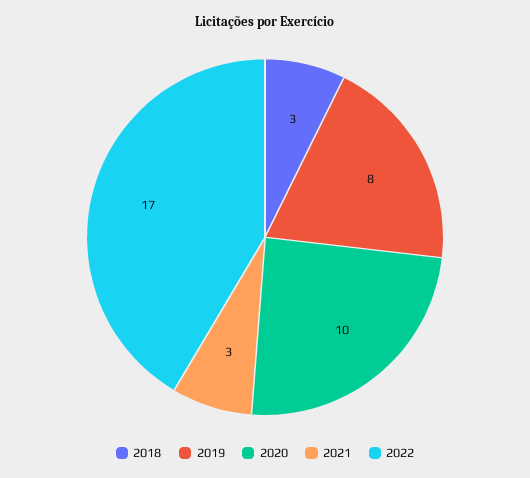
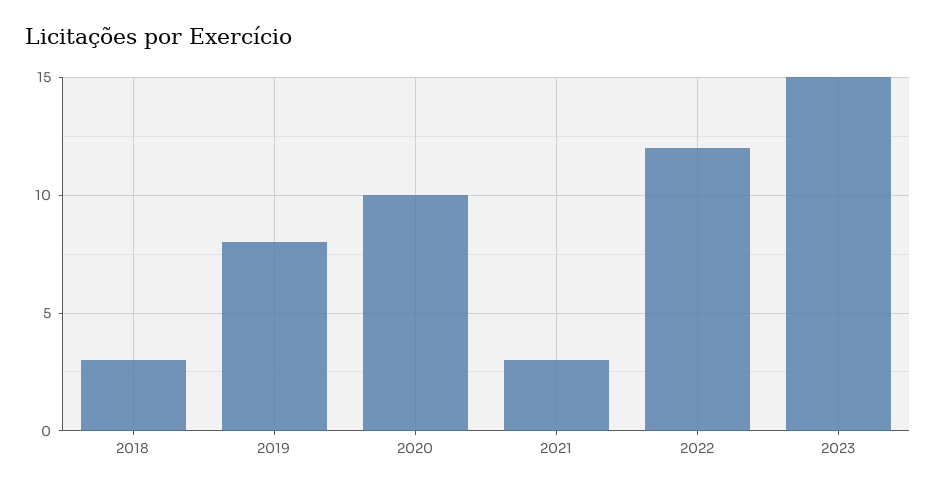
2022: 17 -> 12
2023: none -> 15

